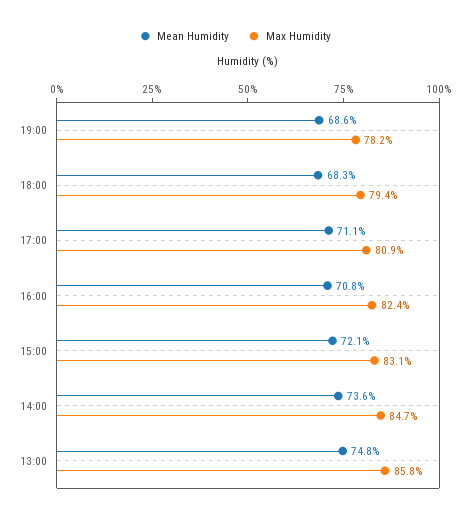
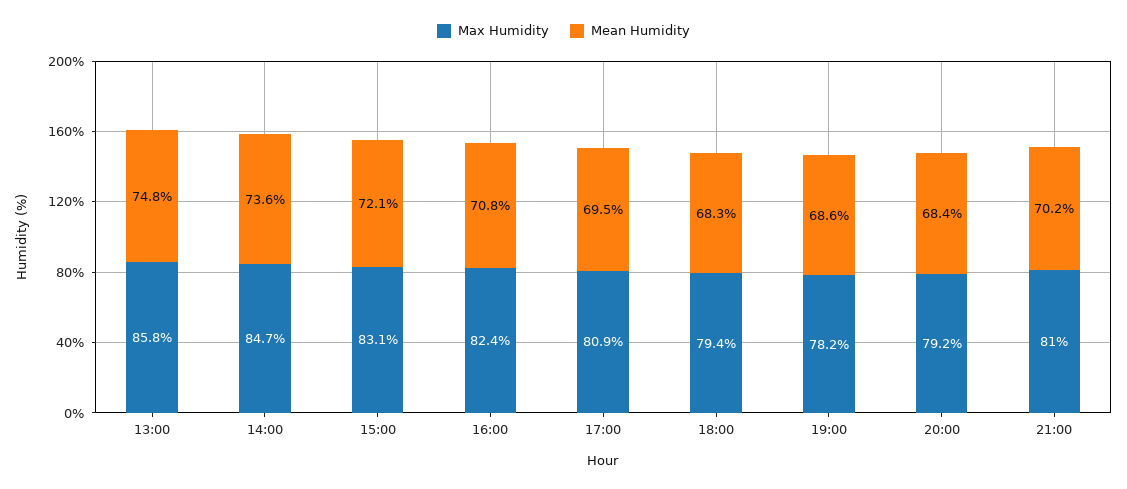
Mean Humidity, 17:00: 71.1 -> 69.5
Max Humidity, 20:00: none -> 79.2
Mean Humidity, 20:00: none -> 68.4
Max Humidity, 21:00: none -> 81
Mean Humidity, 21:00: none -> 70.2

